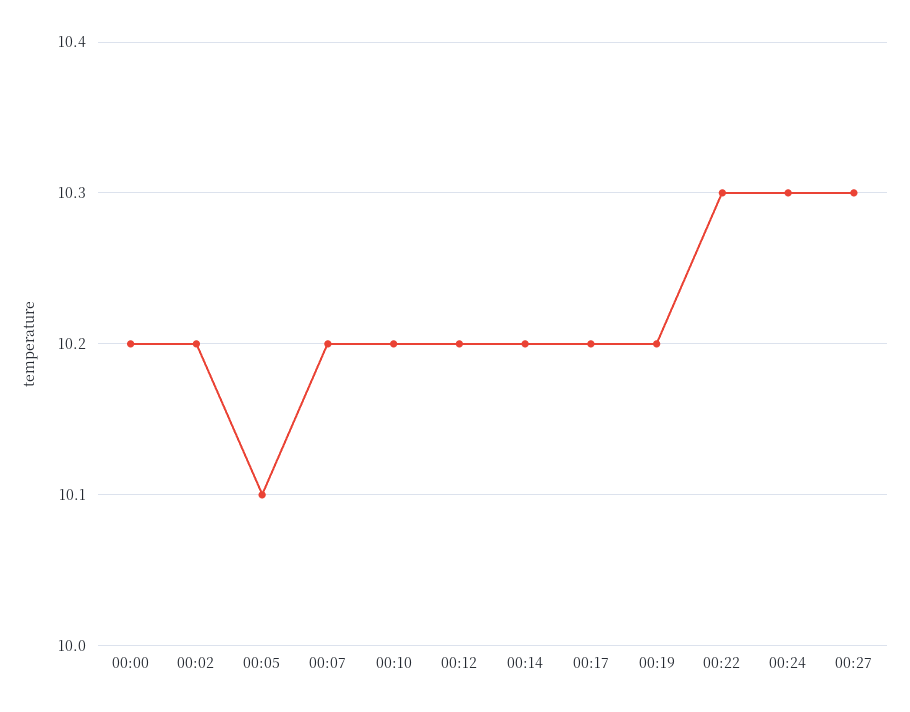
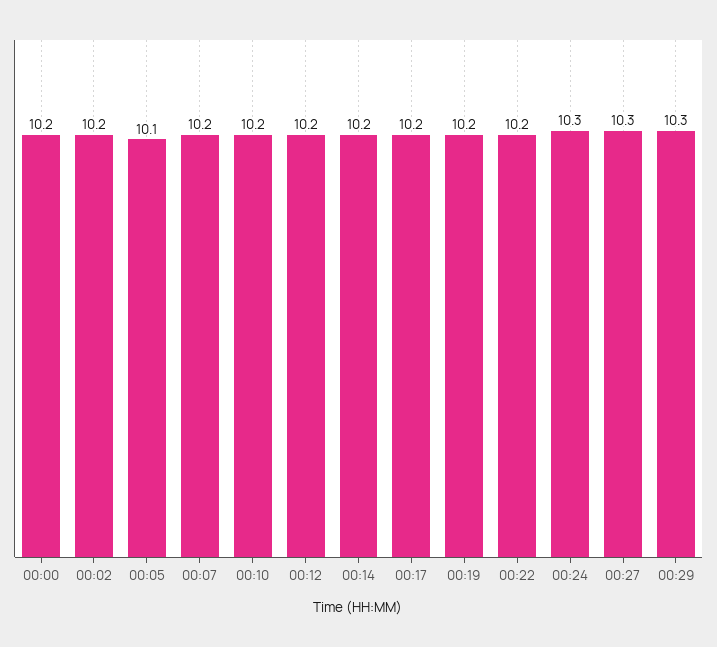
00:22: 10.3 -> 10.2
00:29: none -> 10.3

